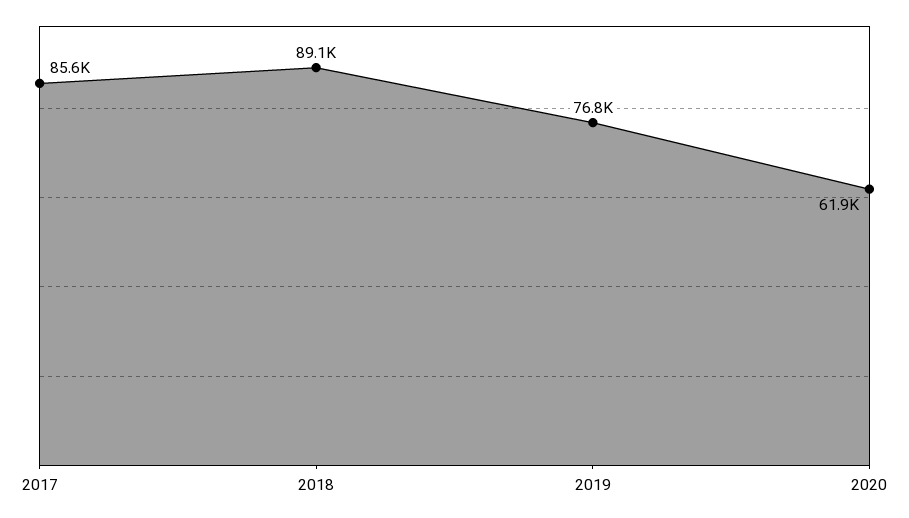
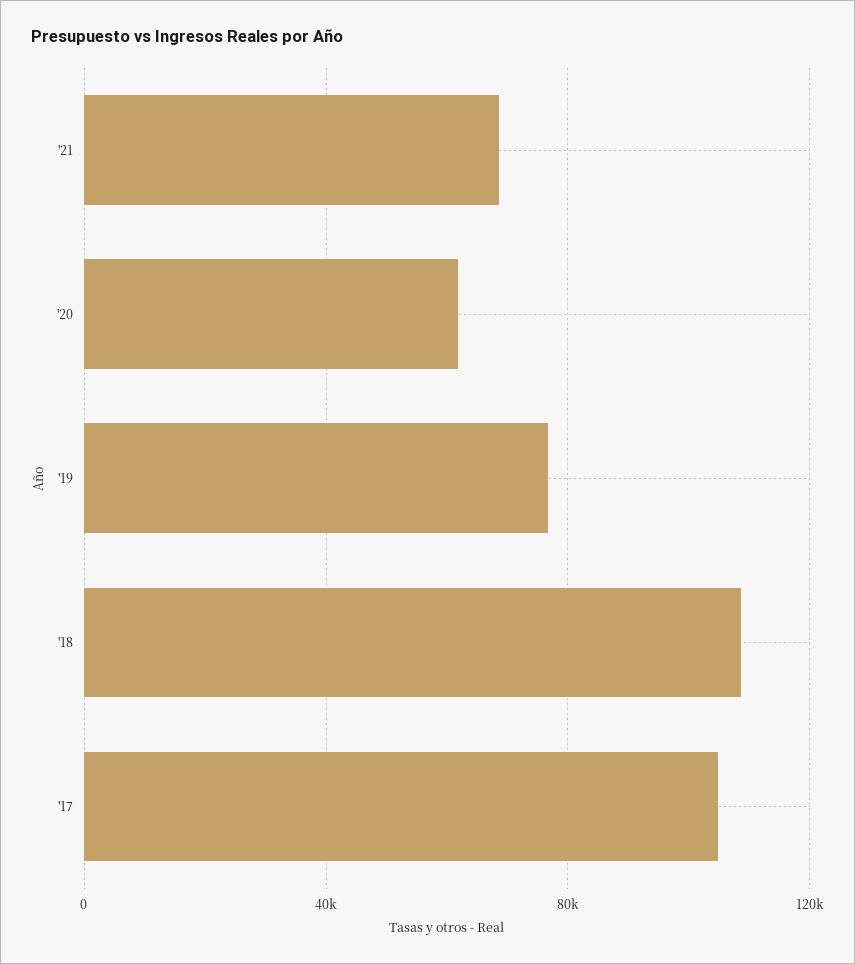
2017: 85600 -> 105000
2018: 89100 -> 110000
'21: none -> 70000

